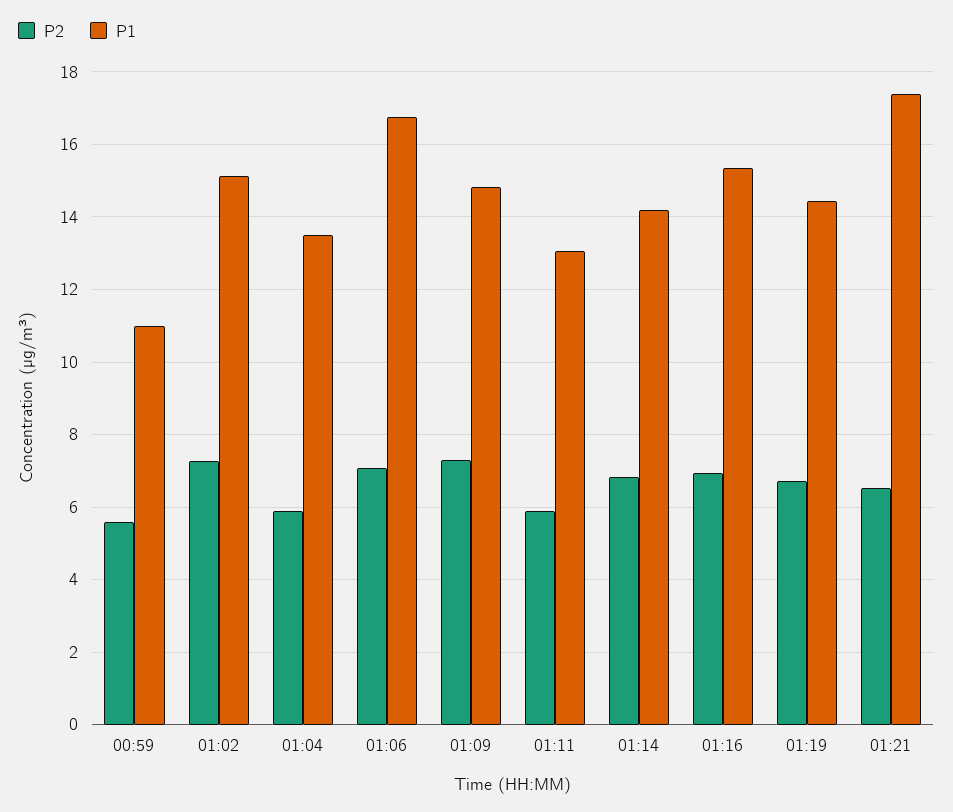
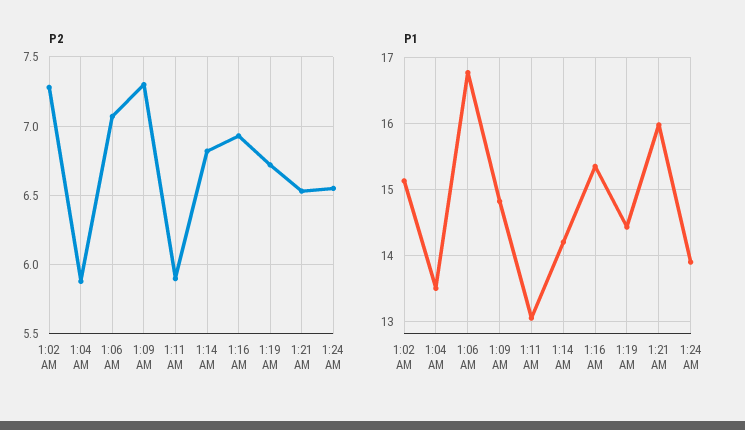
P2, 00:59: 5.6 -> none
P1, 00:59: 11 -> none
P1, 01:21: 17.4 -> 16
P2, 1:24 AM: none -> 6.55
P1, 1:24 AM: none -> 13.9

